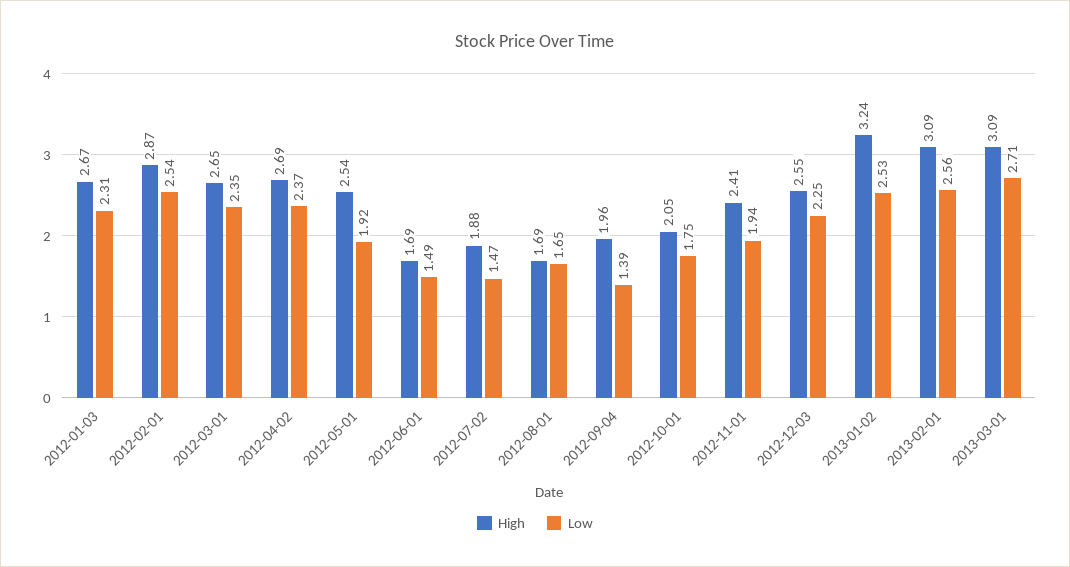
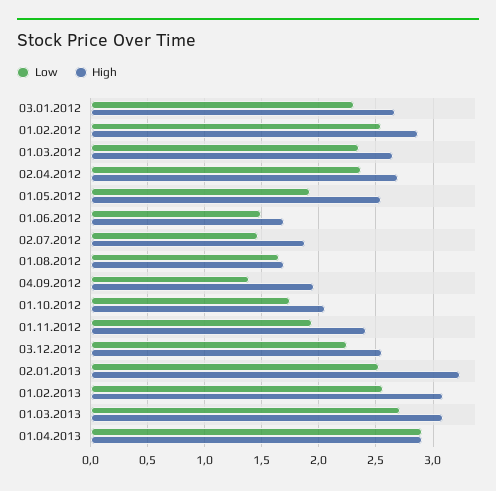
Low, 01.04.2013: none -> 2.9
High, 01.04.2013: none -> 2.9

